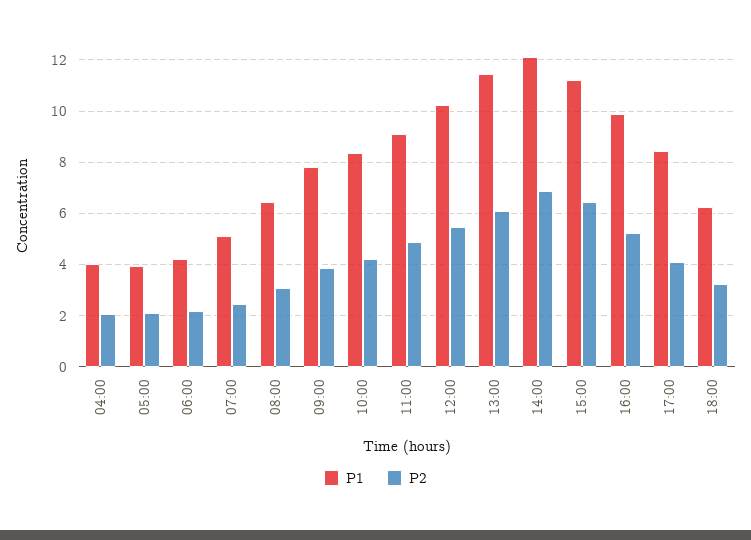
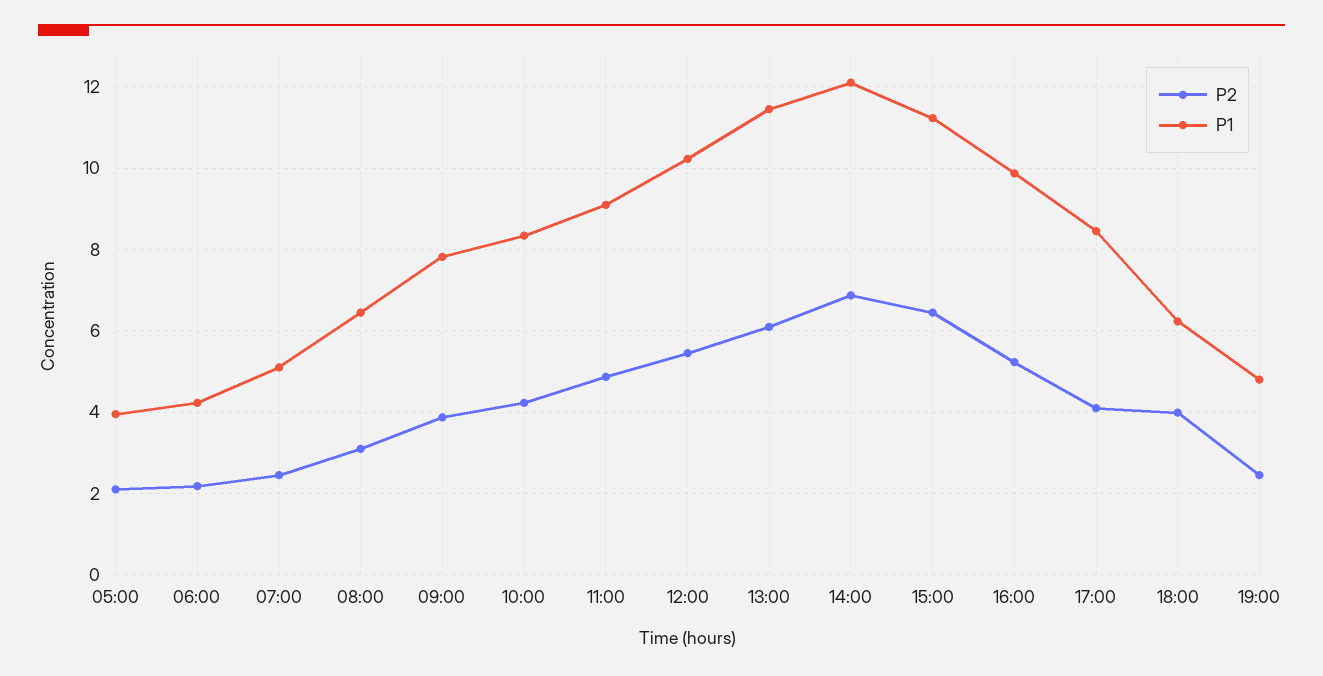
P1, 04:00: 4 -> none
P2, 04:00: 2 -> none
P2, 18:00: 3.25 -> 4
P2, 19:00: none -> 2.4
P1, 19:00: none -> 4.8

